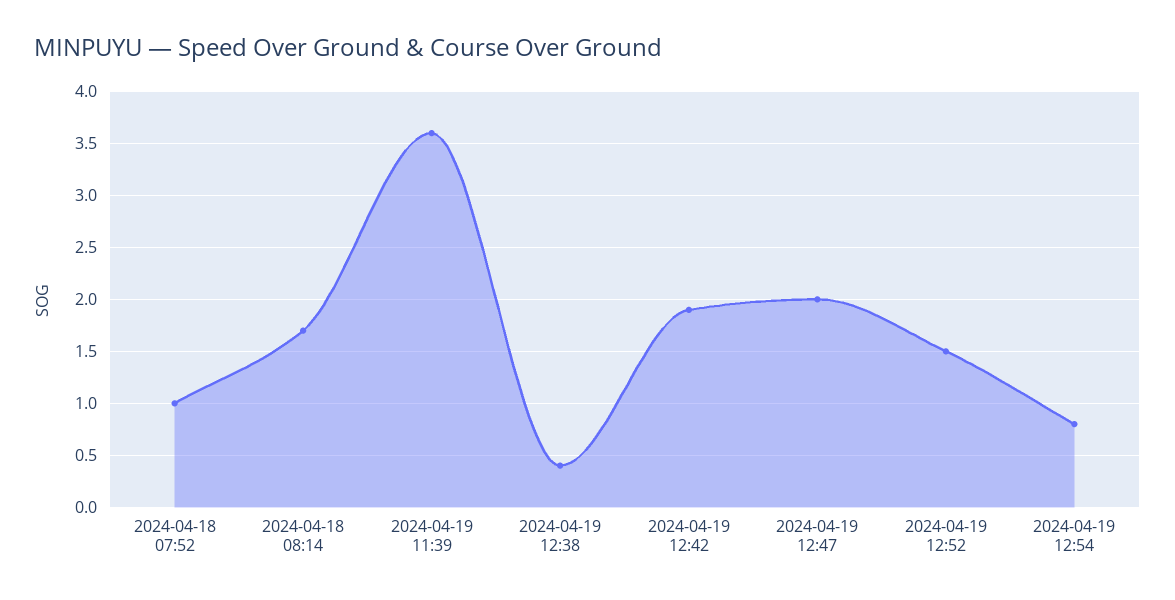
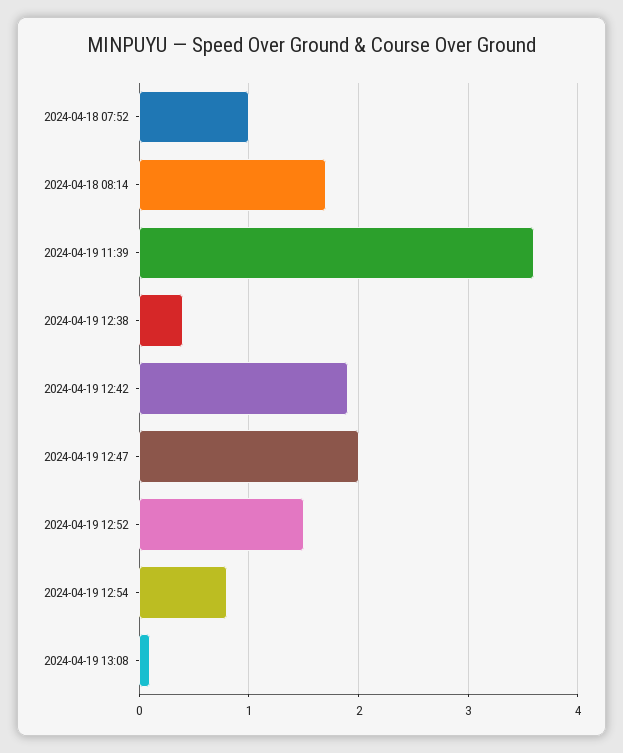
2024-04-19 13:08: none -> 0.1

